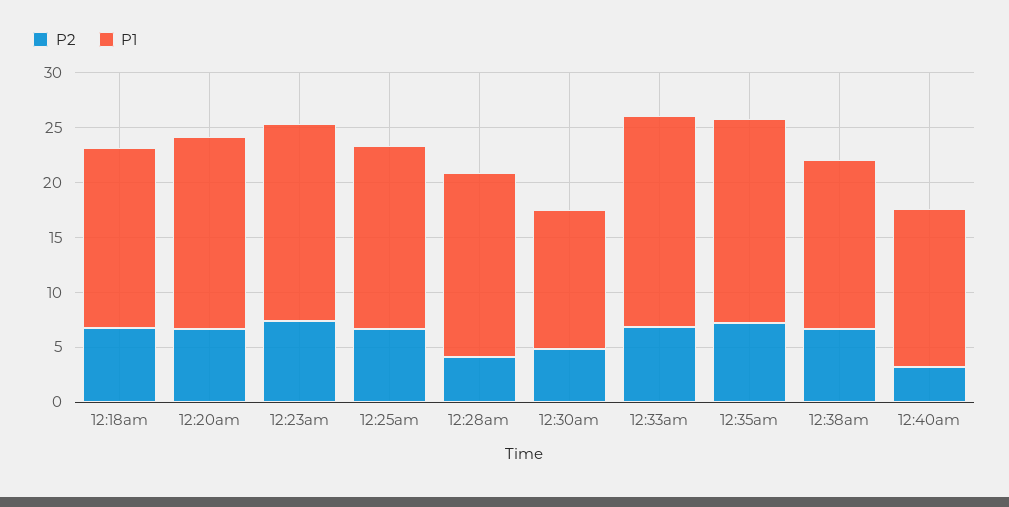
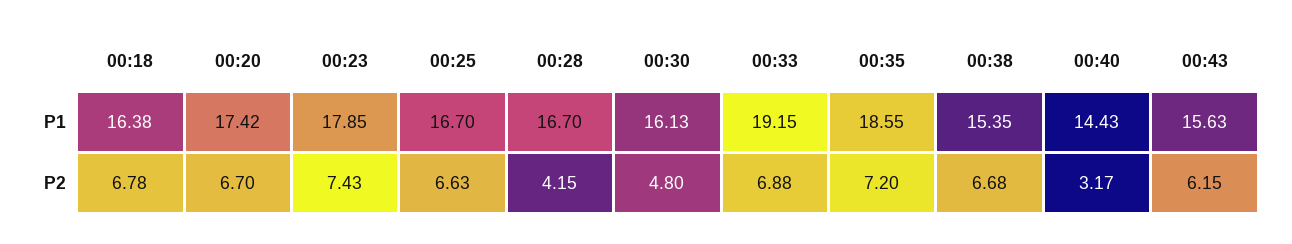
P1, 12:30am: 13 -> 16.13
P1, 00:43: none -> 15.63
P2, 00:43: none -> 6.15

